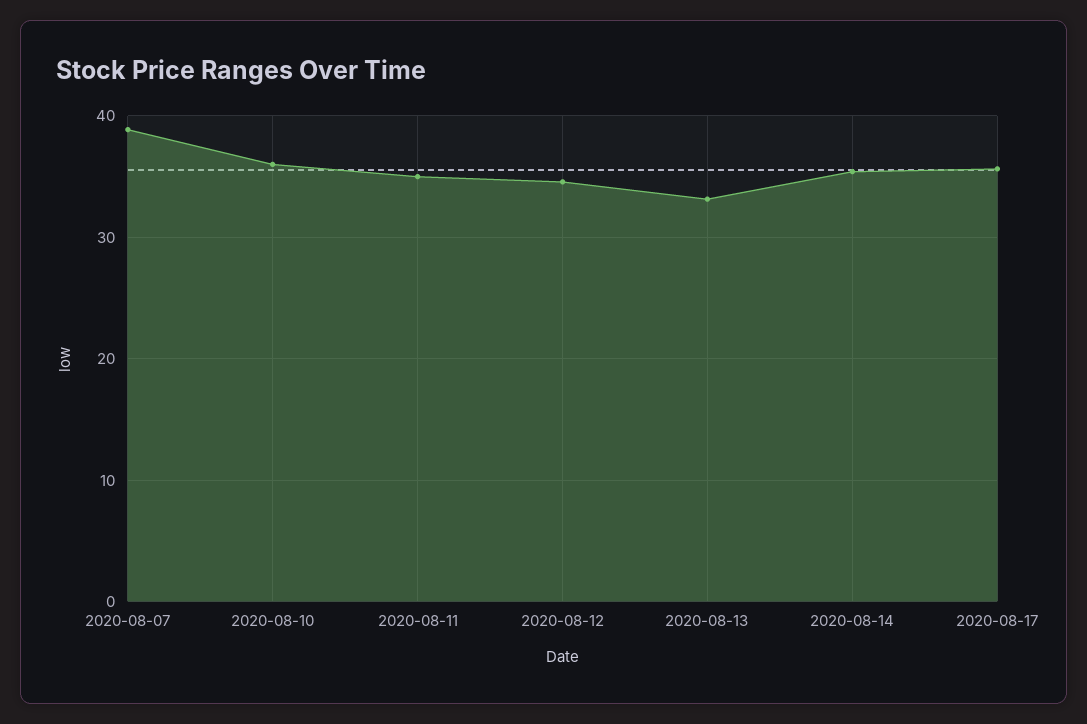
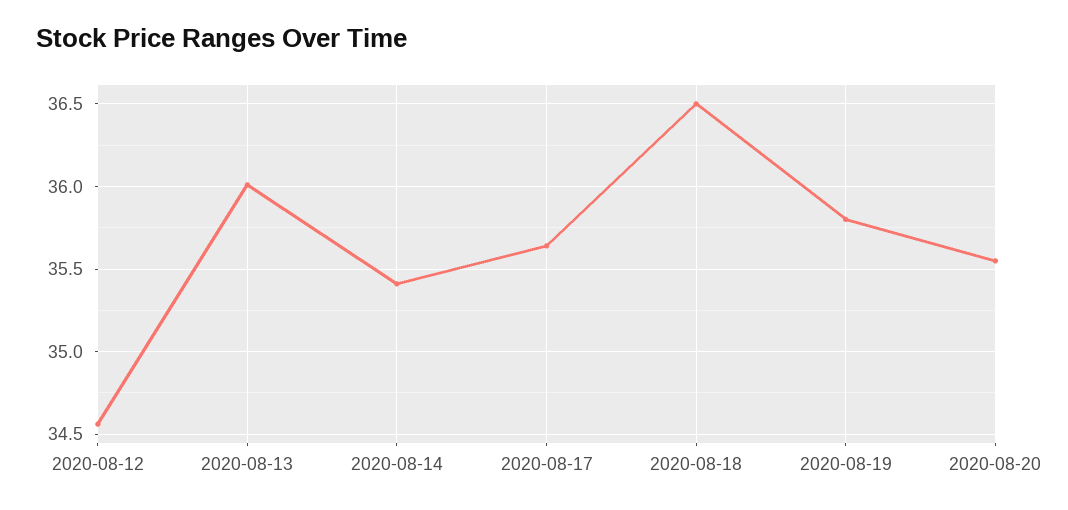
2020-08-07: 39 -> none
2020-08-10: 36 -> none
2020-08-11: 35 -> none
2020-08-13: 33 -> 36
2020-08-18: none -> 36.5
2020-08-19: none -> 35.8
2020-08-20: none -> 35.55

